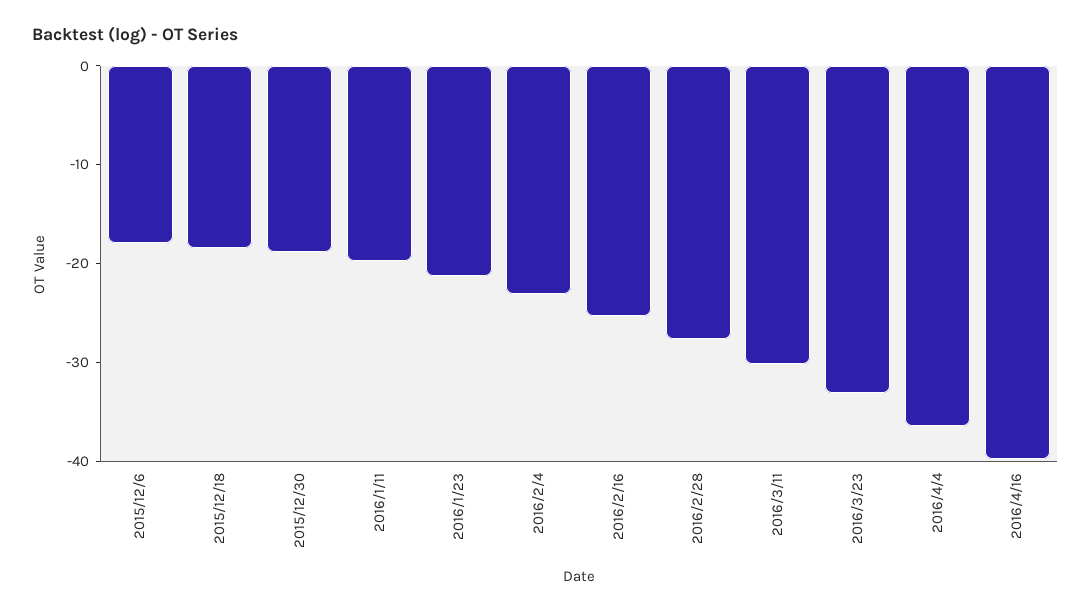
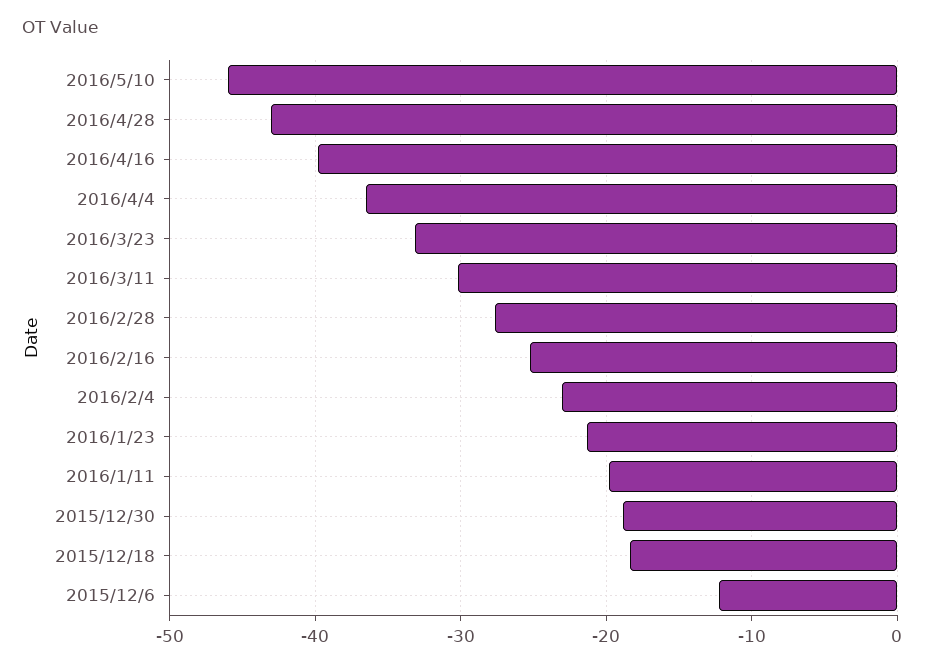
2015/12/6: -18 -> -12
2016/5/10: none -> -46
2016/4/28: none -> -43

